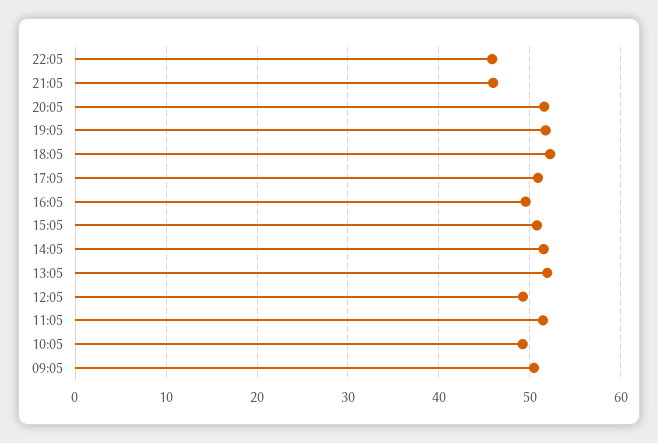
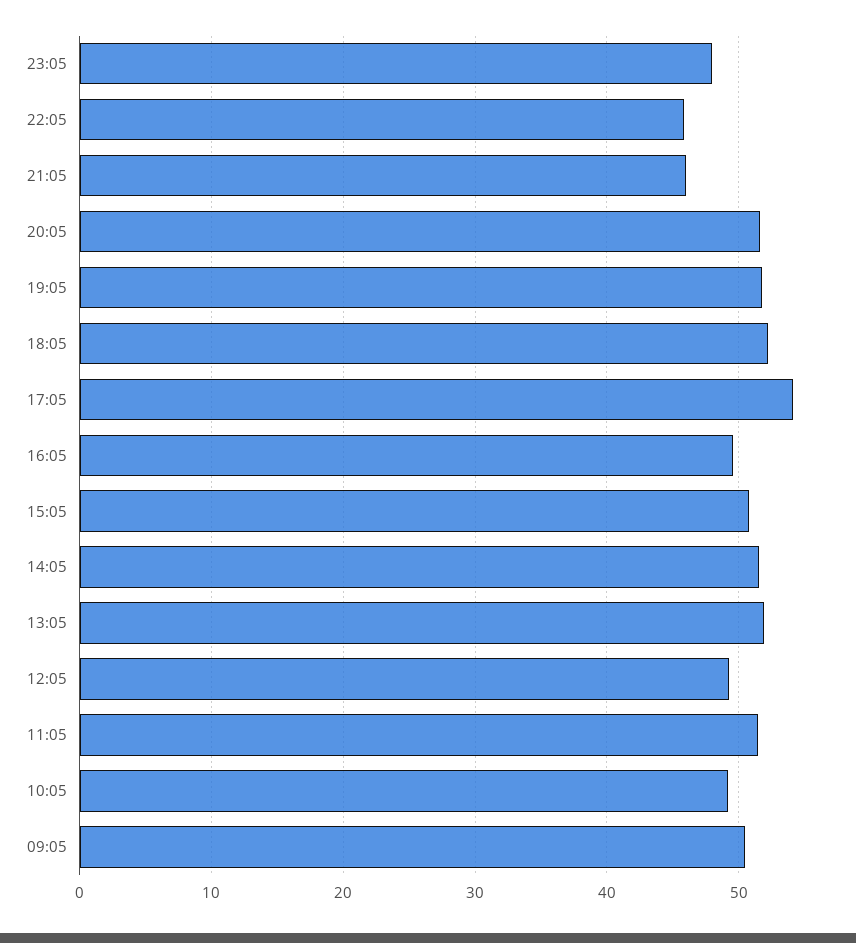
17:05: 51 -> 54
23:05: none -> 48

